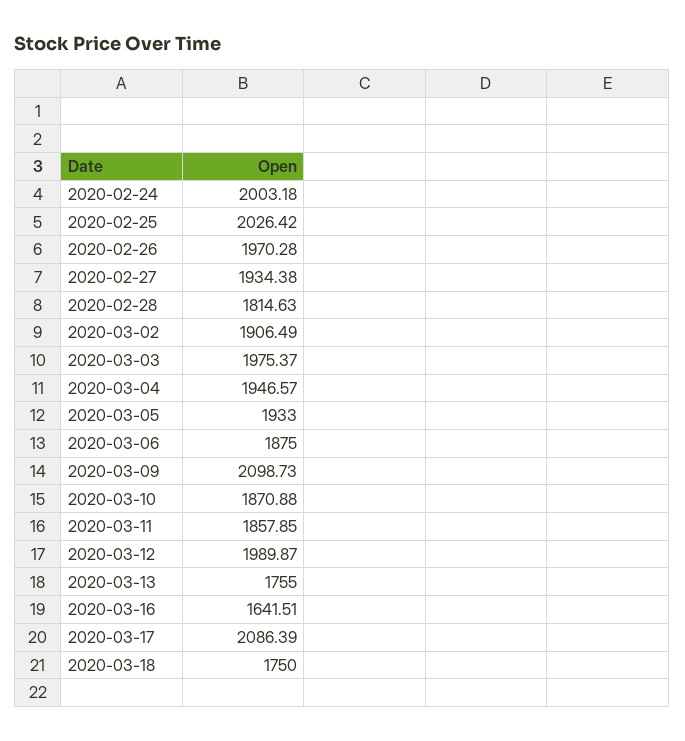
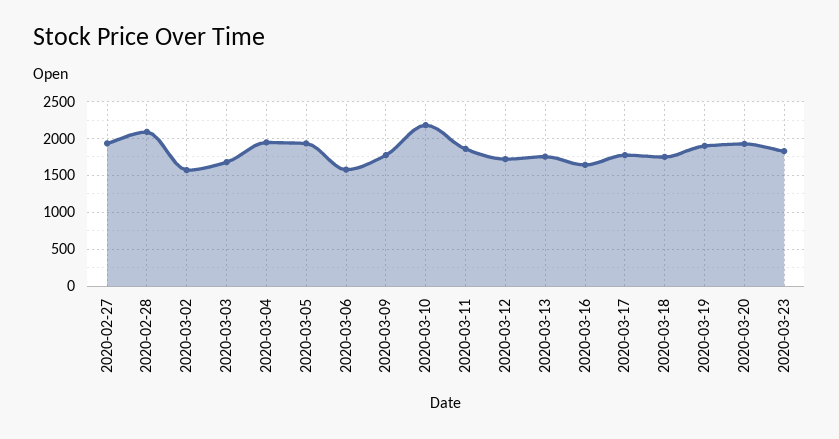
2020-02-24: 2003.18 -> none
2020-02-25: 2026.42 -> none
2020-02-26: 1970.28 -> none
2020-02-28: 1814.63 -> 2100
2020-03-02: 1906.49 -> 1600
2020-03-03: 1975.37 -> 1700
2020-03-06: 1875 -> 1600
2020-03-09: 2098.73 -> 1800
2020-03-10: 1870.88 -> 2200
2020-03-12: 1989.87 -> 1700
2020-03-17: 2086.39 -> 1800
2020-03-19: none -> 1900
2020-03-20: none -> 1900
2020-03-23: none -> 1800

